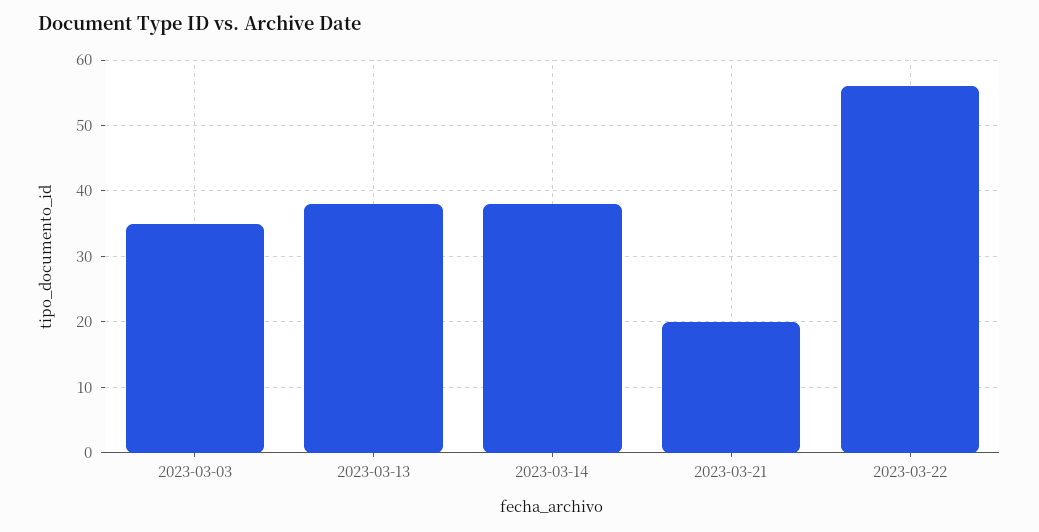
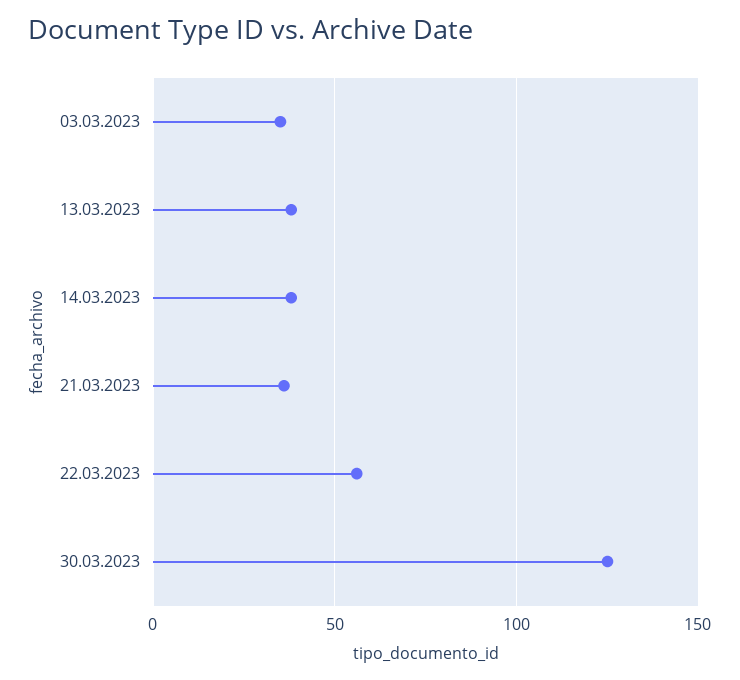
2023-03-21: 20 -> 35
30.03.2023: none -> 125

